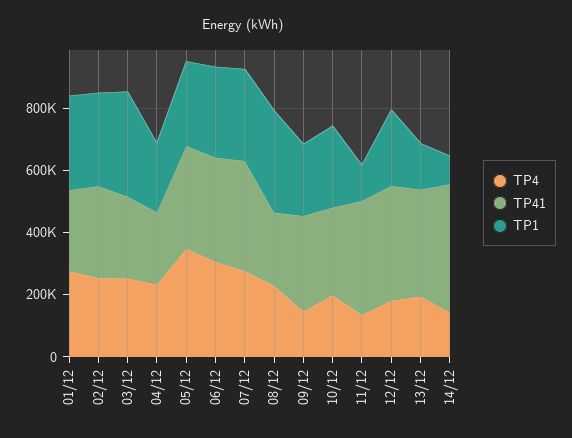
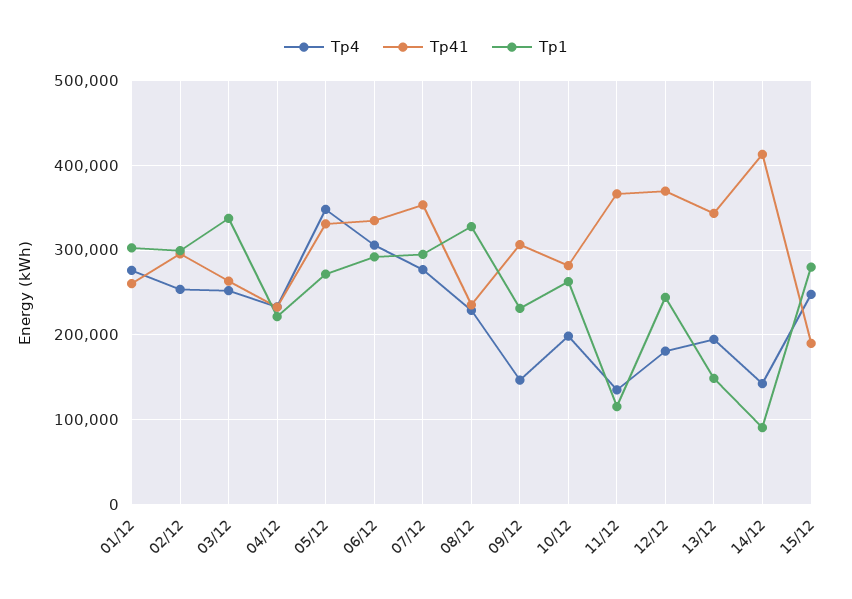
TP4, 15/12: none -> 250000
TP41, 15/12: none -> 190000
TP1, 15/12: none -> 280000

